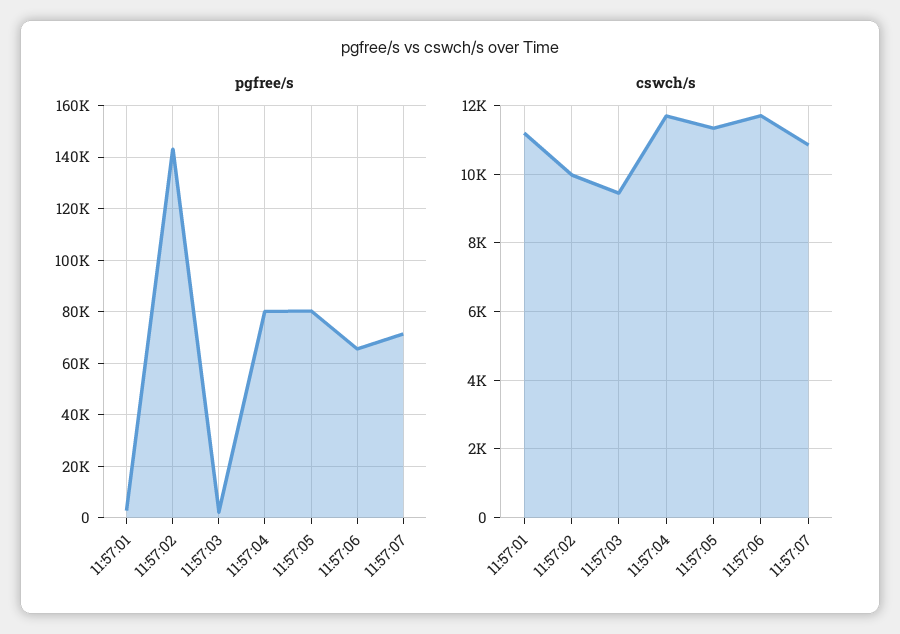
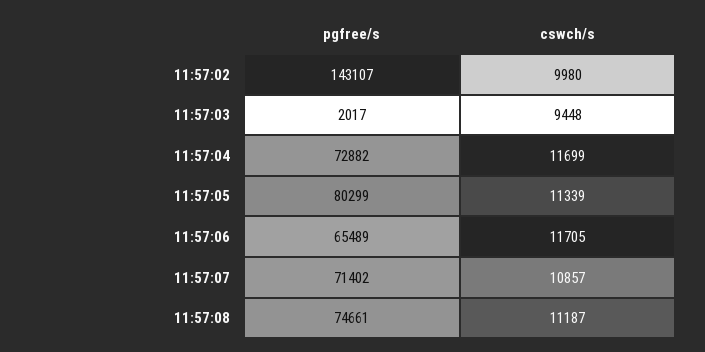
pgfree/s, 11:57:01: 2500 -> none
pgfree/s, 11:57:04: 80000 -> 72882
cswch/s, 11:57:01: 11200 -> none
pgfree/s, 11:57:08: none -> 74661
cswch/s, 11:57:08: none -> 11187

